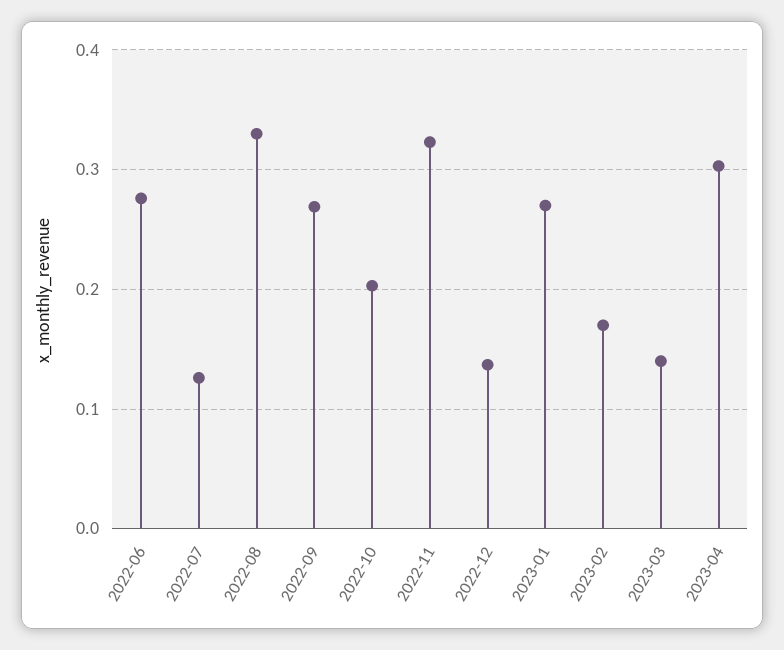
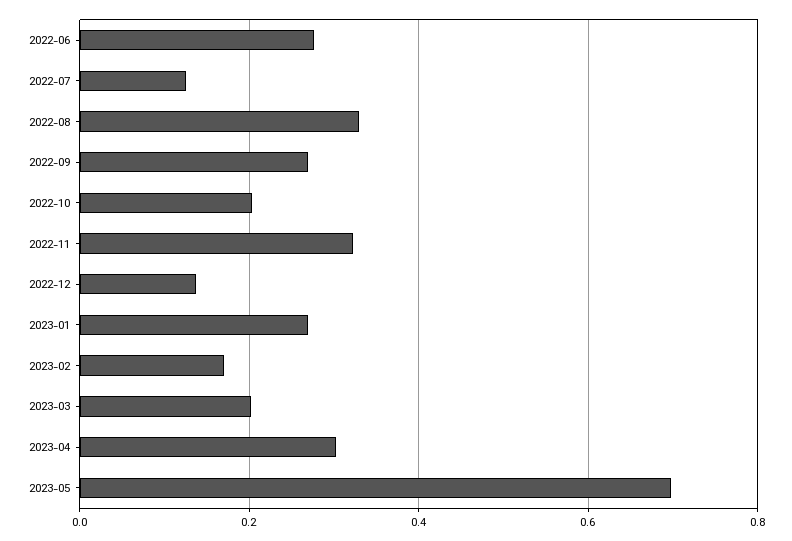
2023-03: 0.14 -> 0.2
2023-05: none -> 0.7

